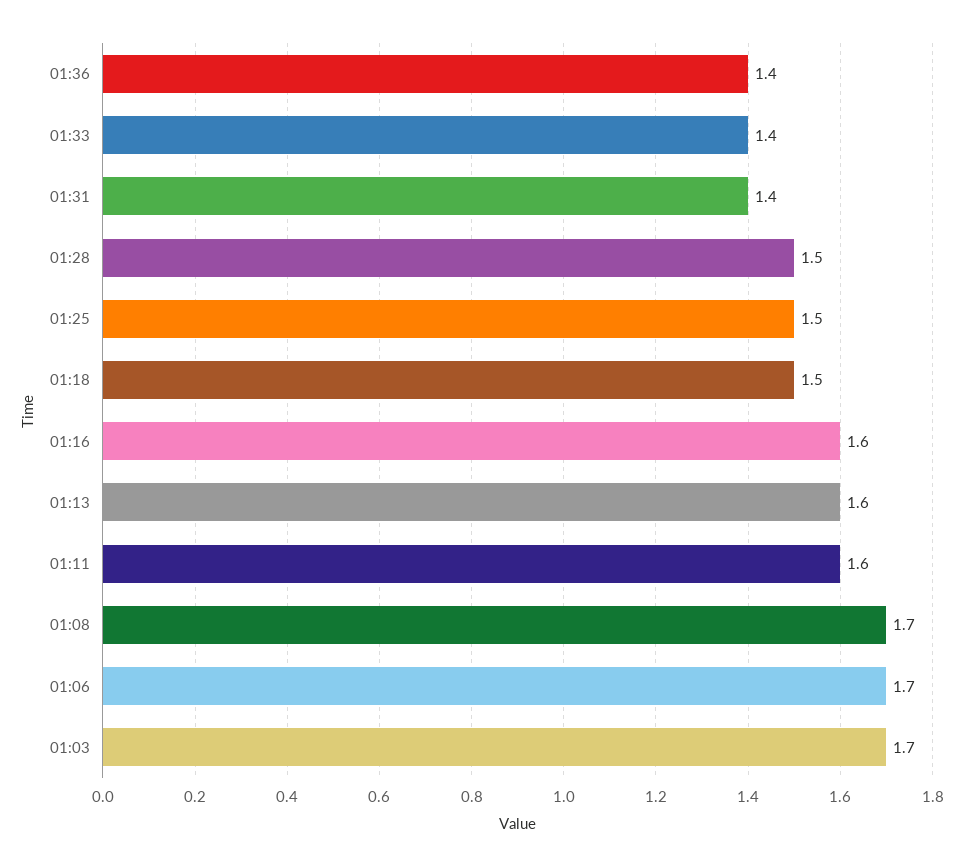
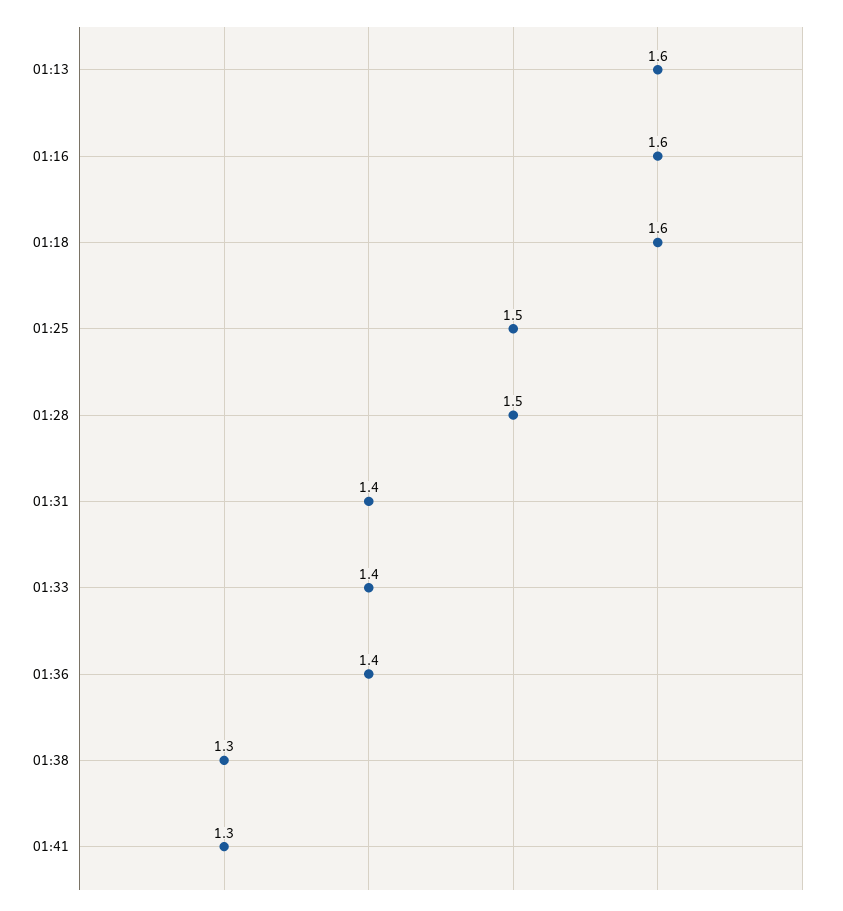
01:18: 1.5 -> 1.6
01:11: 1.6 -> none
01:08: 1.7 -> none
01:06: 1.7 -> none
01:03: 1.7 -> none
01:38: none -> 1.3
01:41: none -> 1.3

